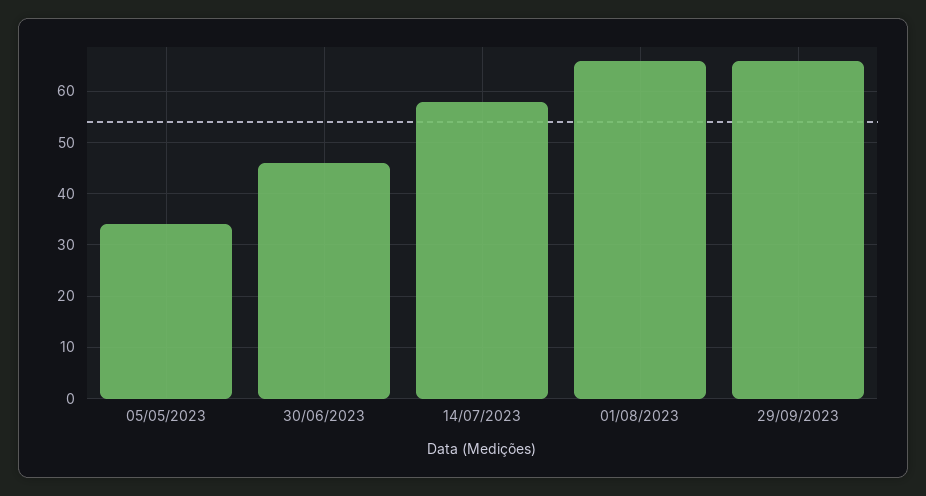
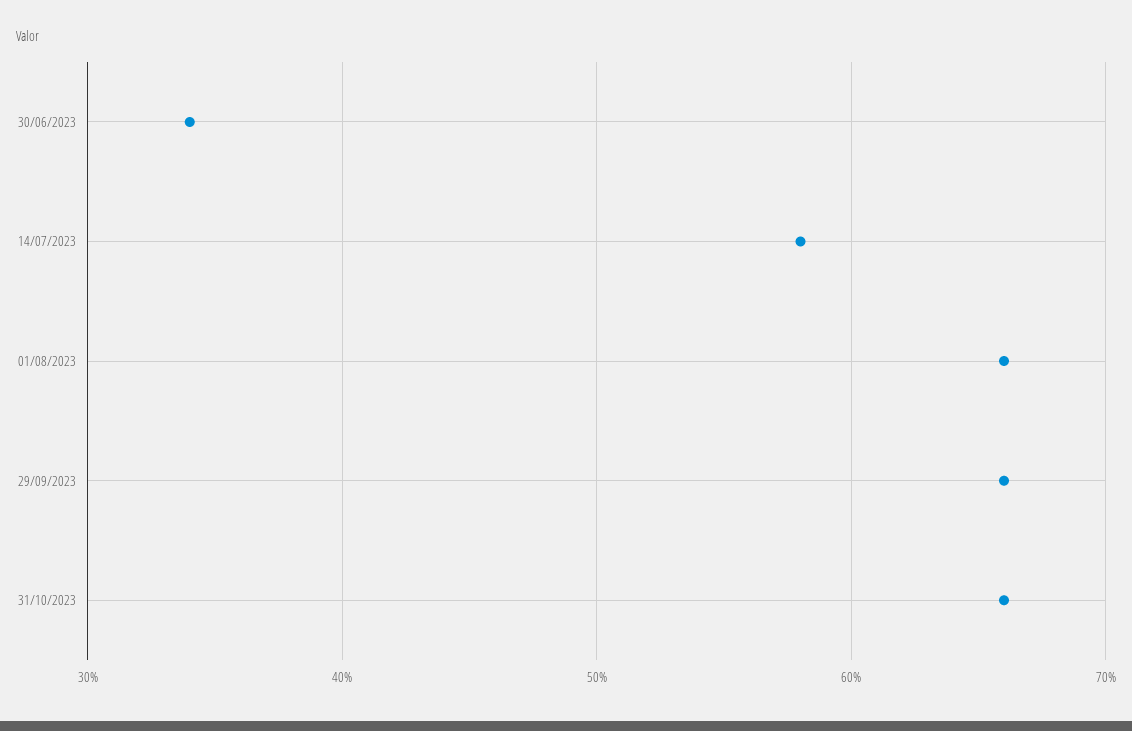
05/05/2023: 35 -> none
30/06/2023: 45 -> 34
31/10/2023: none -> 66

